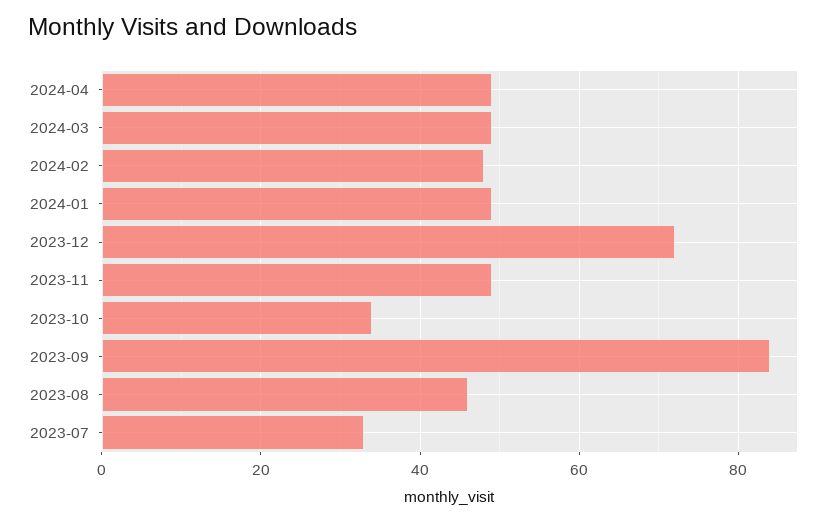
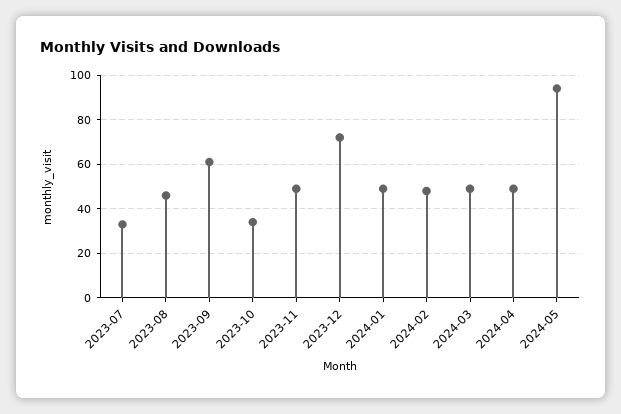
2023-09: 85 -> 60
2024-05: none -> 95

